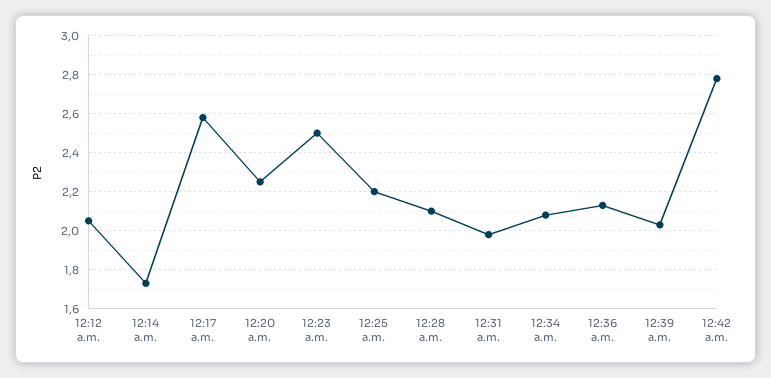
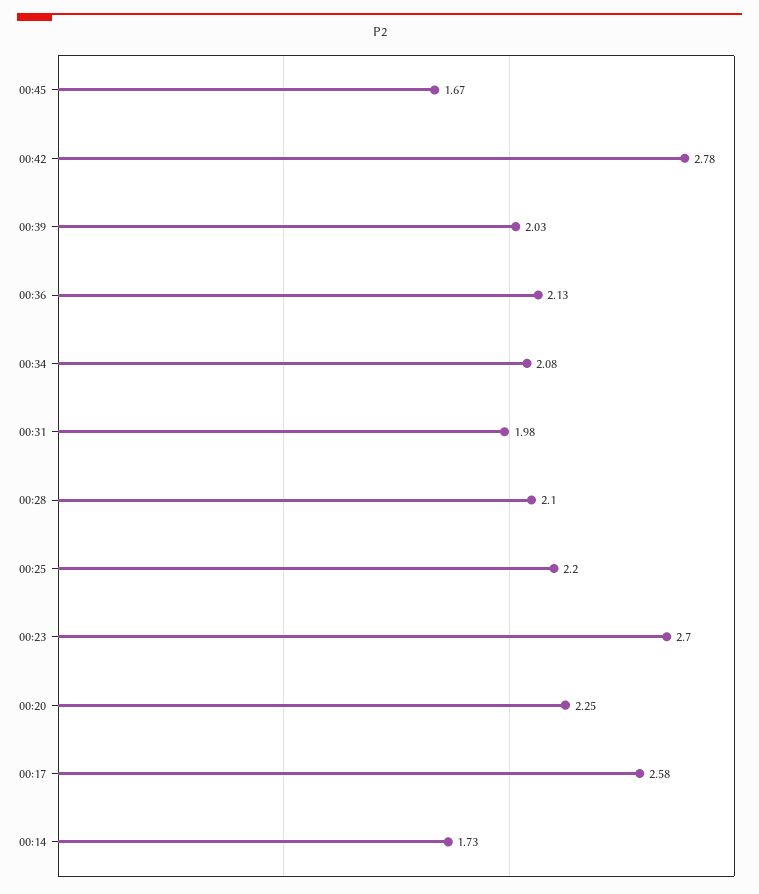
12:12 a.m.: 2.05 -> none
12:23 a.m.: 2.5 -> 2.7
00:45: none -> 1.67

